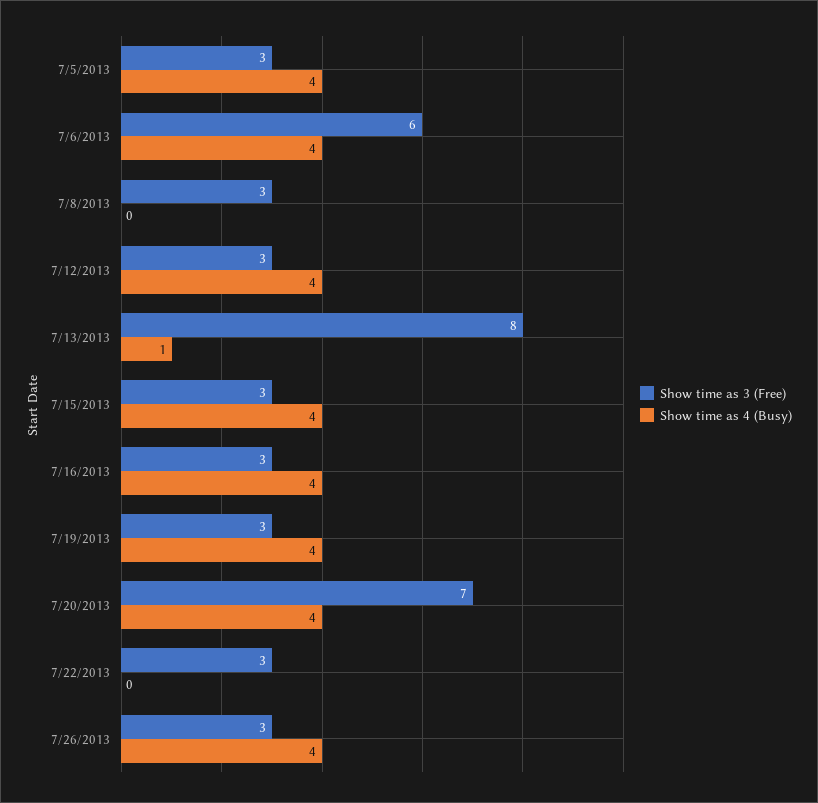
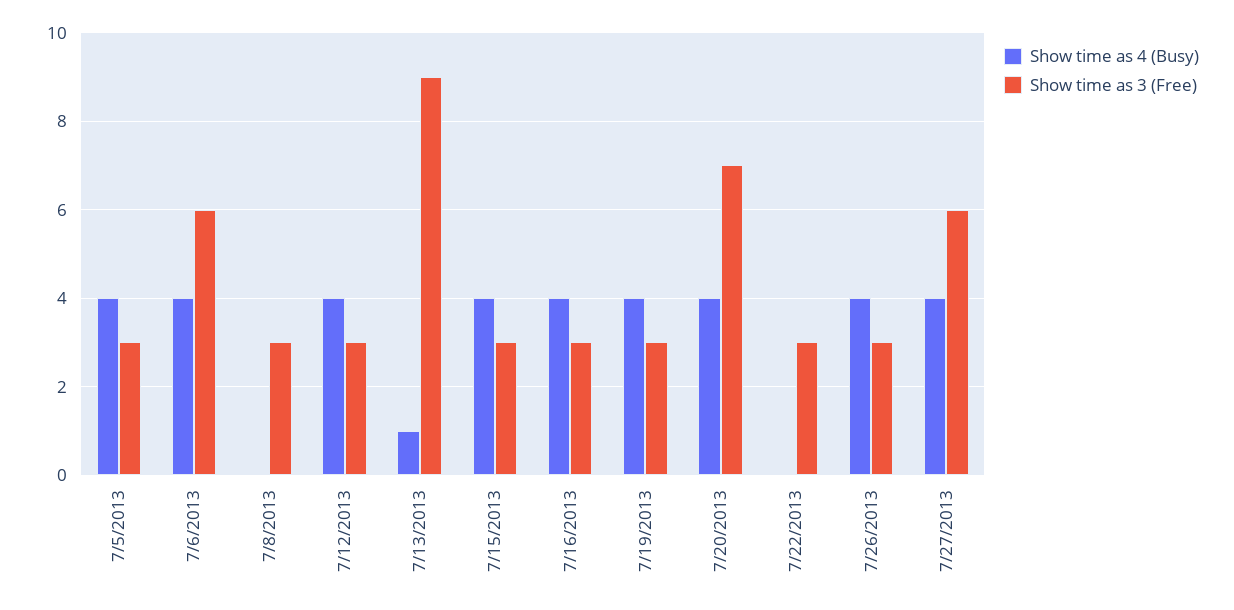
Show time as 3 (Free), 7/13/2013: 8 -> 9
Show time as 4 (Busy), 7/27/2013: none -> 4
Show time as 3 (Free), 7/27/2013: none -> 6

